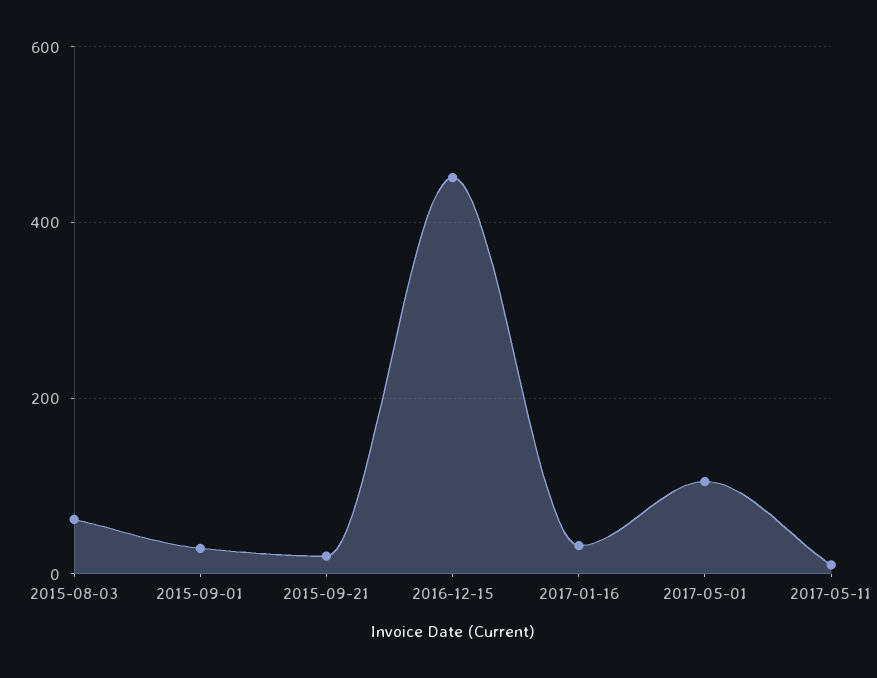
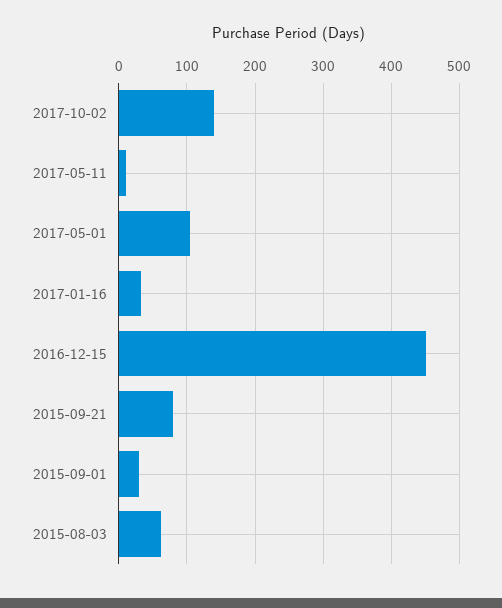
2015-09-21: 20 -> 80
2017-10-02: none -> 140

